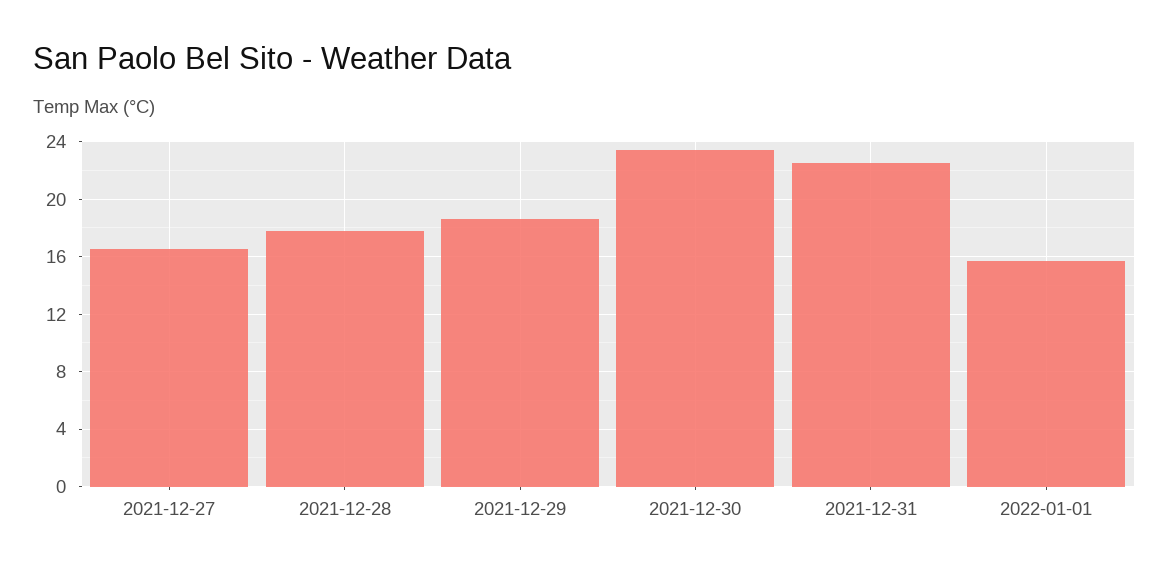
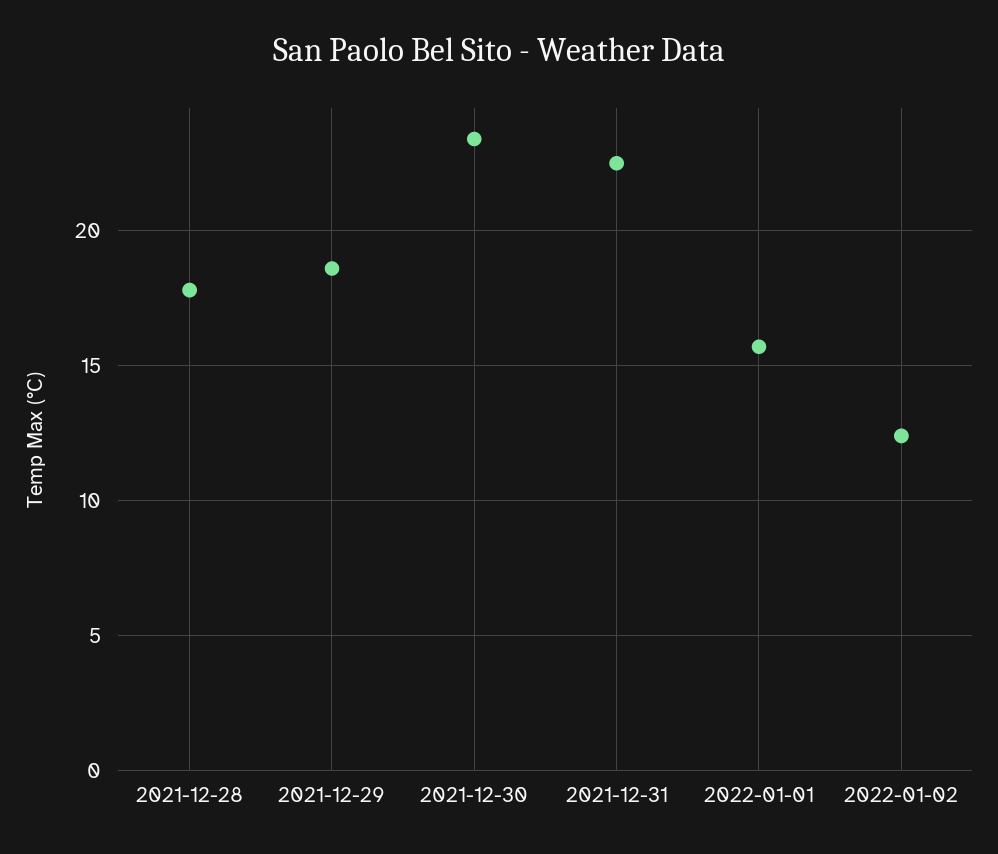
2021-12-27: 16.5 -> none
2022-01-02: none -> 12.5

